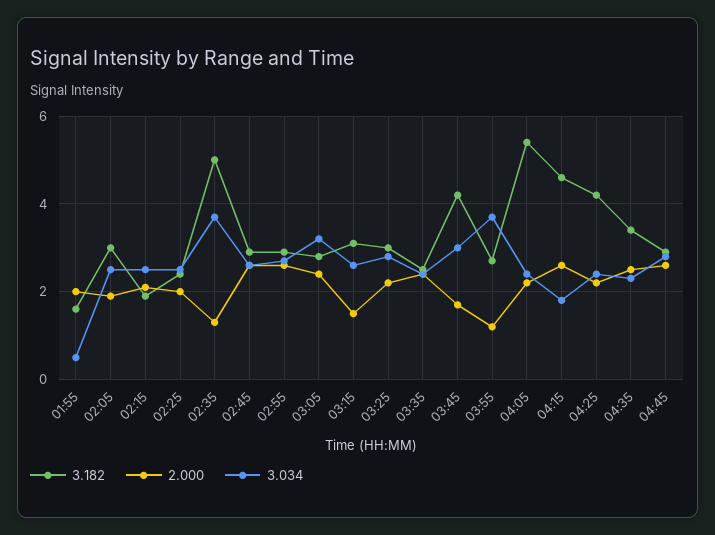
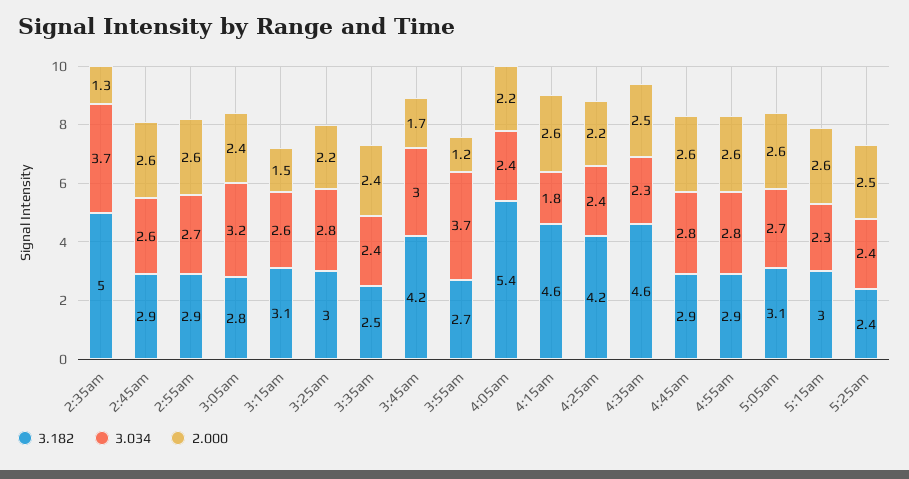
3.182, 01:55: 1.5 -> none
2.000, 01:55: 2 -> none
3.034, 01:55: 0.5 -> none
3.182, 02:05: 3 -> none
2.000, 02:05: 2 -> none
3.034, 02:05: 2.5 -> none
3.182, 02:15: 2 -> none
2.000, 02:15: 2 -> none
3.034, 02:15: 2.5 -> none
3.182, 02:25: 2.5 -> none
2.000, 02:25: 2 -> none
3.034, 02:25: 2.5 -> none
3.182, 04:35: 3.5 -> 4.6
3.182, 4:55am: none -> 2.9
3.034, 4:55am: none -> 2.8
2.000, 4:55am: none -> 2.6
3.182, 5:05am: none -> 3.1
3.034, 5:05am: none -> 2.7
2.000, 5:05am: none -> 2.6
3.182, 5:15am: none -> 3
3.034, 5:15am: none -> 2.3
2.000, 5:15am: none -> 2.6
3.182, 5:25am: none -> 2.4
3.034, 5:25am: none -> 2.4
2.000, 5:25am: none -> 2.5

